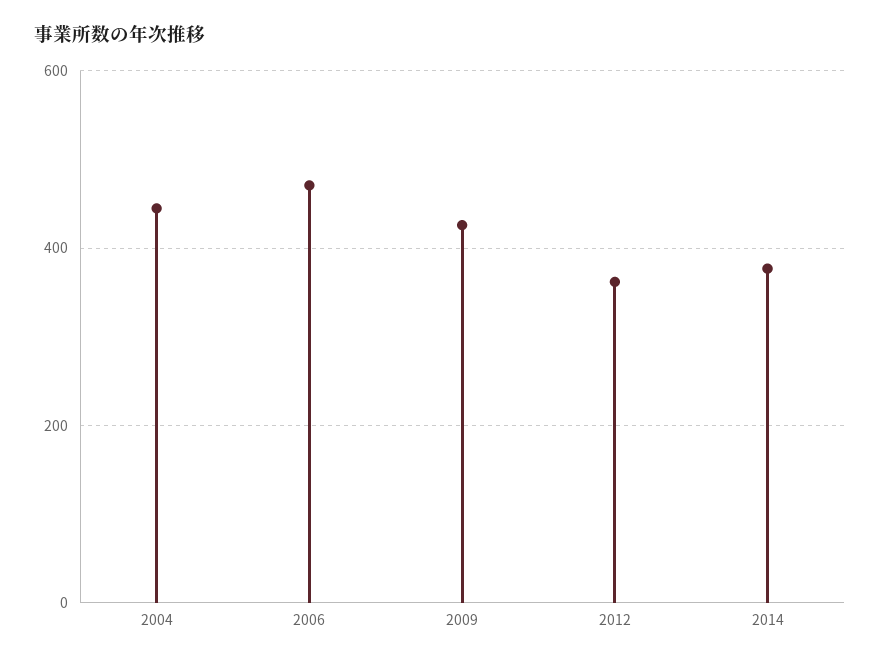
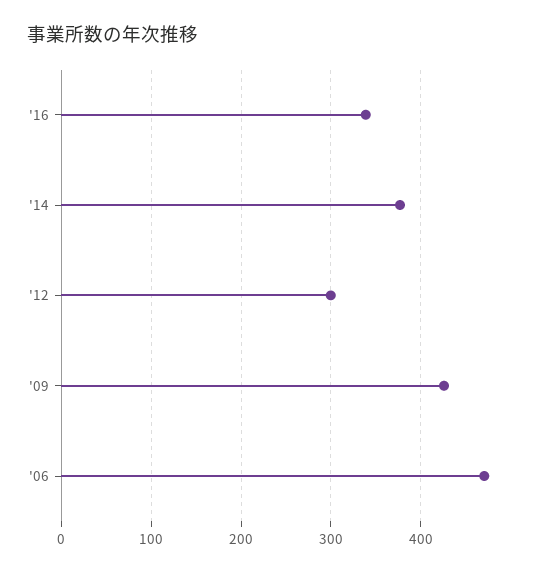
2004: 440 -> none
2012: 360 -> 300
'16: none -> 340

